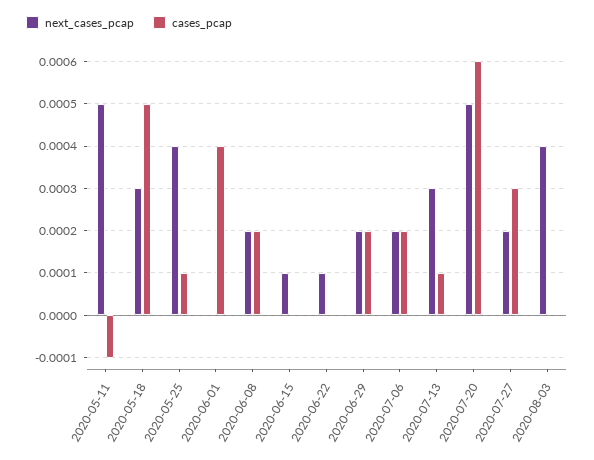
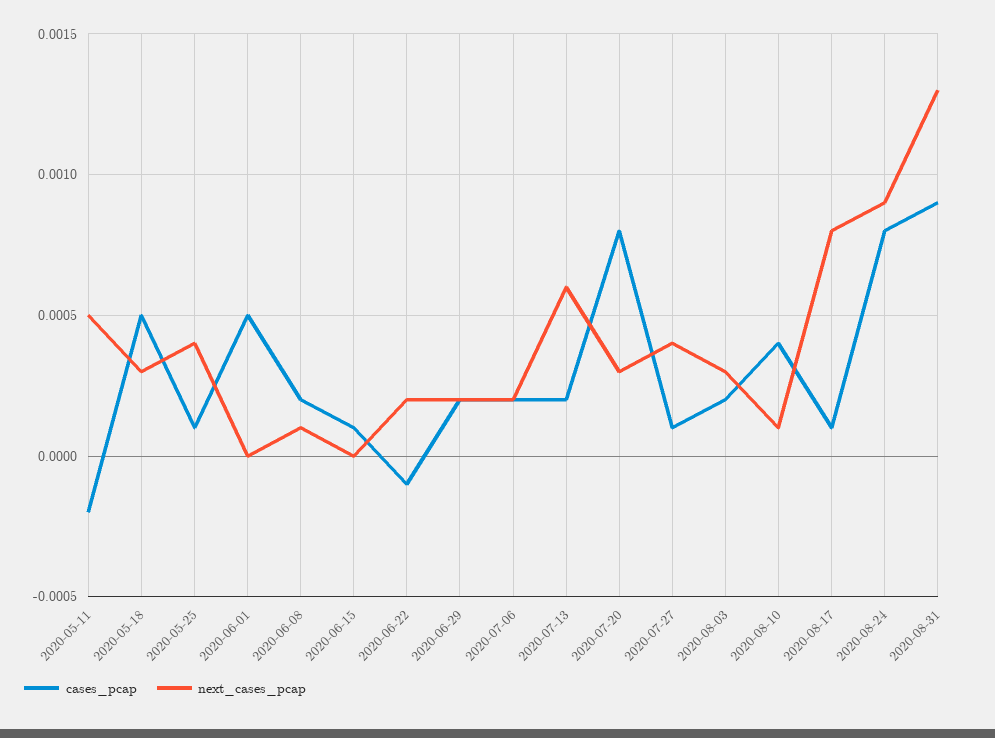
cases_pcap, 2020-05-11: -0.0001 -> -0.0002
cases_pcap, 2020-06-01: 0.0004 -> 0.0005
next_cases_pcap, 2020-06-08: 0.0002 -> 0.0001
next_cases_pcap, 2020-06-15: 0.0001 -> 0
cases_pcap, 2020-06-15: 0 -> 0.0001
next_cases_pcap, 2020-06-22: 0.0001 -> 0.0002
cases_pcap, 2020-06-22: 0 -> -0.0001
next_cases_pcap, 2020-07-13: 0.0003 -> 0.0006
cases_pcap, 2020-07-13: 0.0001 -> 0.0002
next_cases_pcap, 2020-07-20: 0.0005 -> 0.0003
cases_pcap, 2020-07-20: 0.0006 -> 0.0008
next_cases_pcap, 2020-07-27: 0.0002 -> 0.0004
cases_pcap, 2020-07-27: 0.0003 -> 0.0001
next_cases_pcap, 2020-08-03: 0.0004 -> 0.0003
cases_pcap, 2020-08-03: 0 -> 0.0002
cases_pcap, 2020-08-10: none -> 0.0004
next_cases_pcap, 2020-08-10: none -> 0.0001
cases_pcap, 2020-08-17: none -> 0.0001
next_cases_pcap, 2020-08-17: none -> 0.0008
cases_pcap, 2020-08-24: none -> 0.0008
next_cases_pcap, 2020-08-24: none -> 0.0009
cases_pcap, 2020-08-31: none -> 0.0009
next_cases_pcap, 2020-08-31: none -> 0.0013

